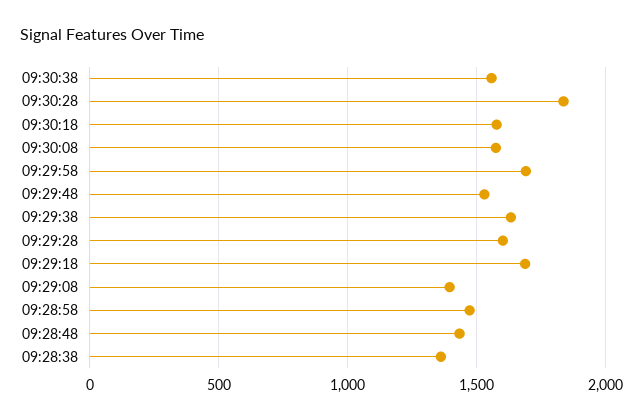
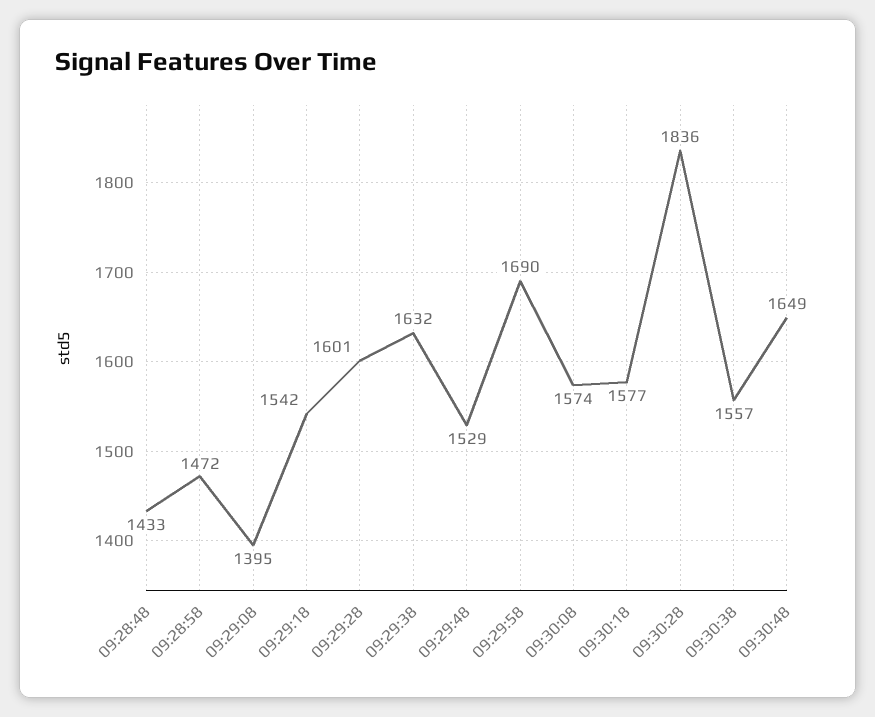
09:29:18: 1700 -> 1542
09:28:38: 1350 -> none
09:30:48: none -> 1649

